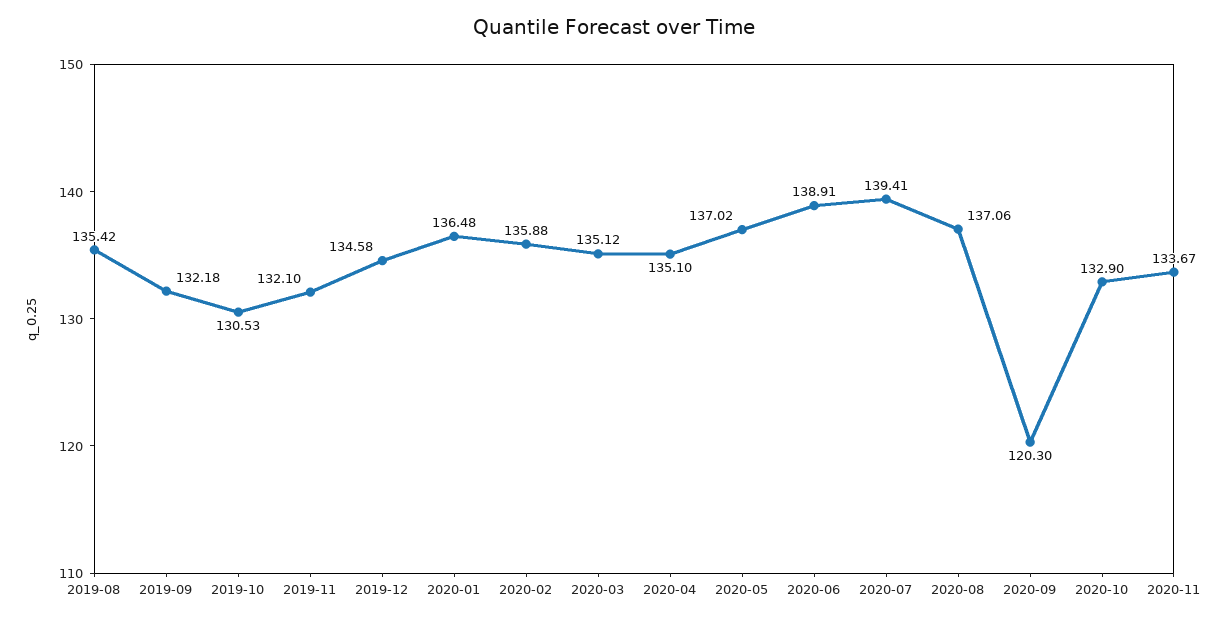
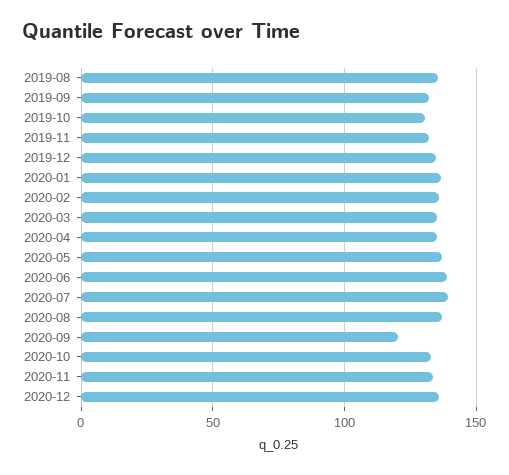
2020-12: none -> 135

